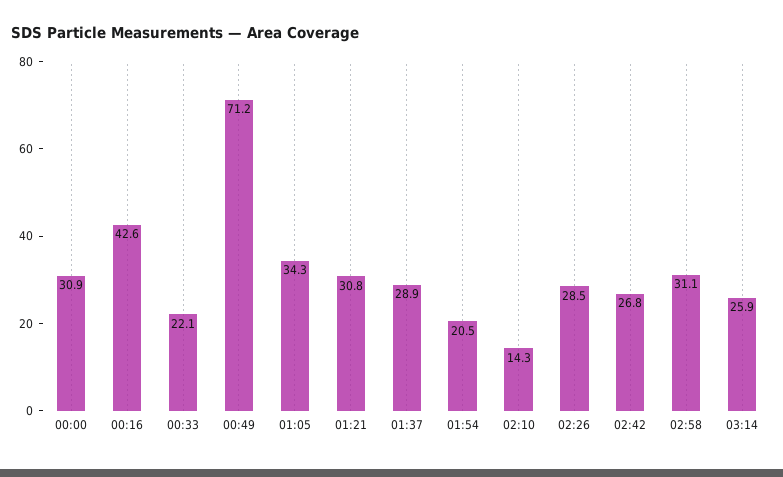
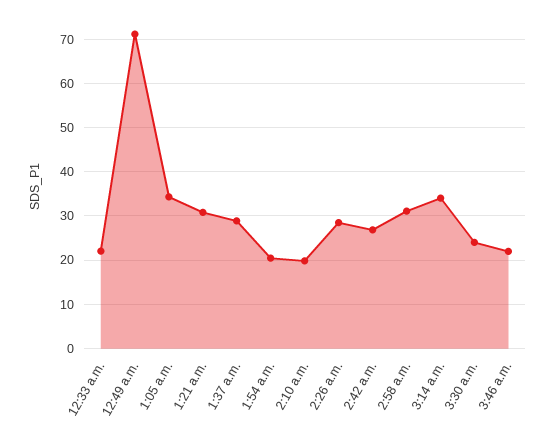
00:00: 30.9 -> none
00:16: 42.6 -> none
02:10: 14.3 -> 20
03:14: 25.9 -> 34
3:30 a.m.: none -> 24
3:46 a.m.: none -> 22

